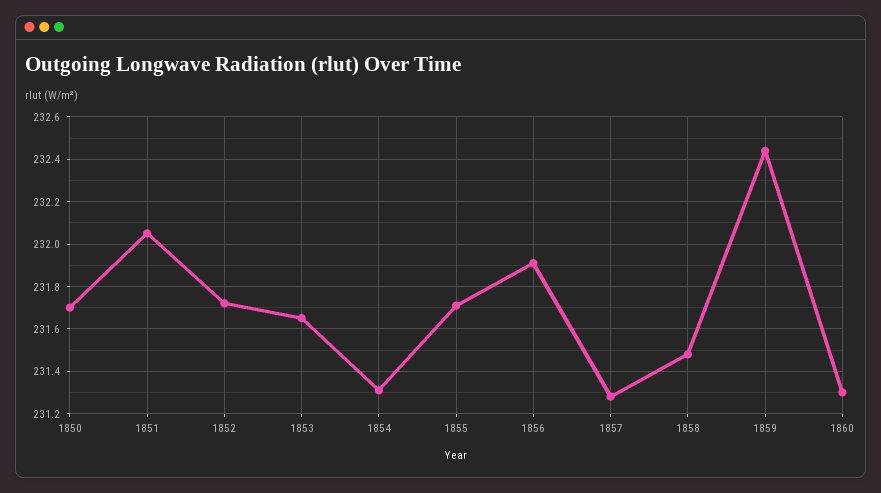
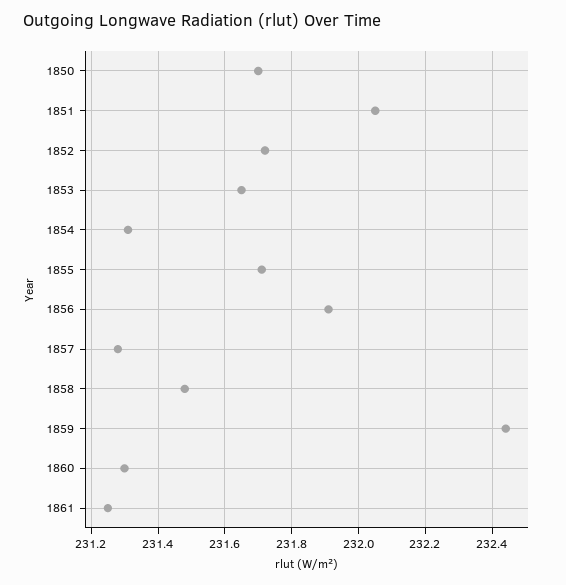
1861: none -> 231.25

